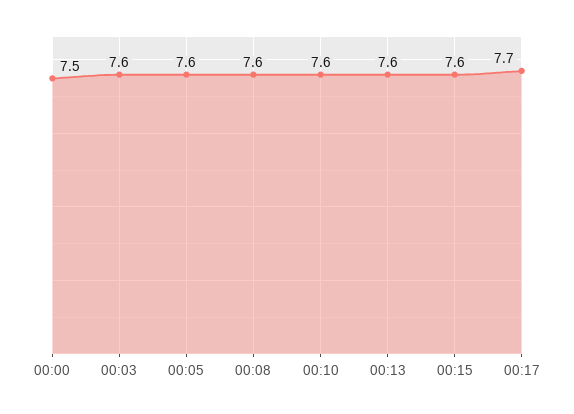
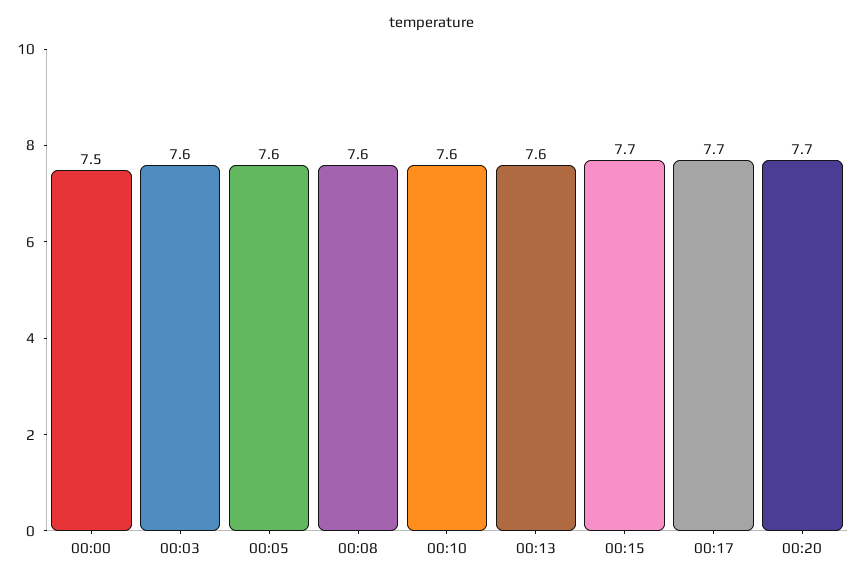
00:15: 7.6 -> 7.7
00:20: none -> 7.7

